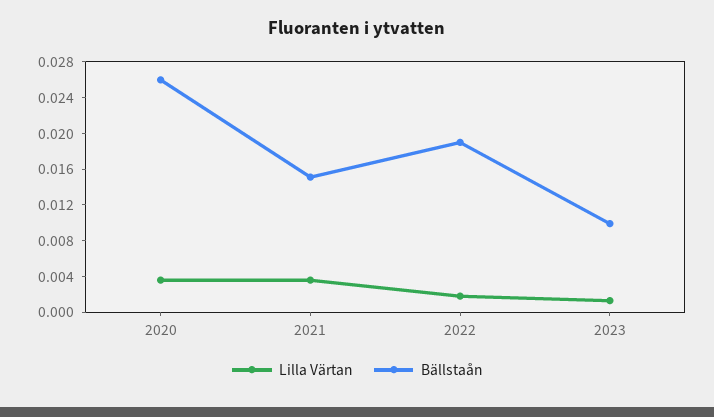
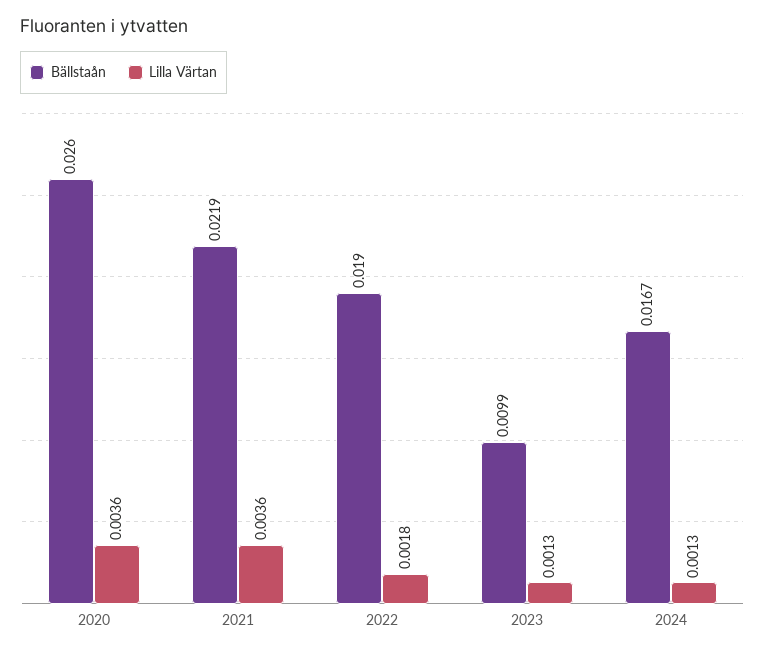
Bällstaån, 2021: 0.015 -> 0.0219
Bällstaån, 2024: none -> 0.0167
Lilla Värtan, 2024: none -> 0.0013

